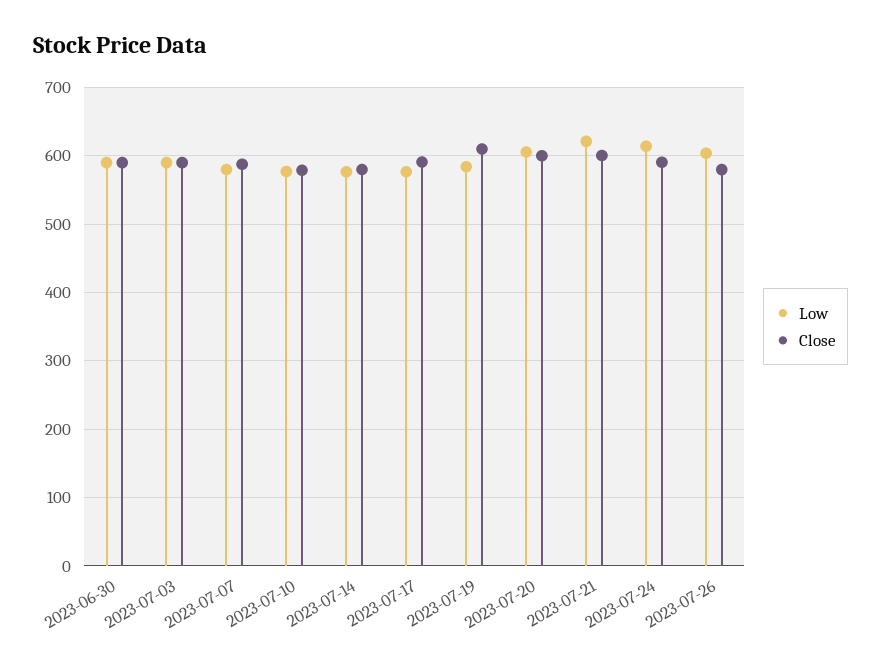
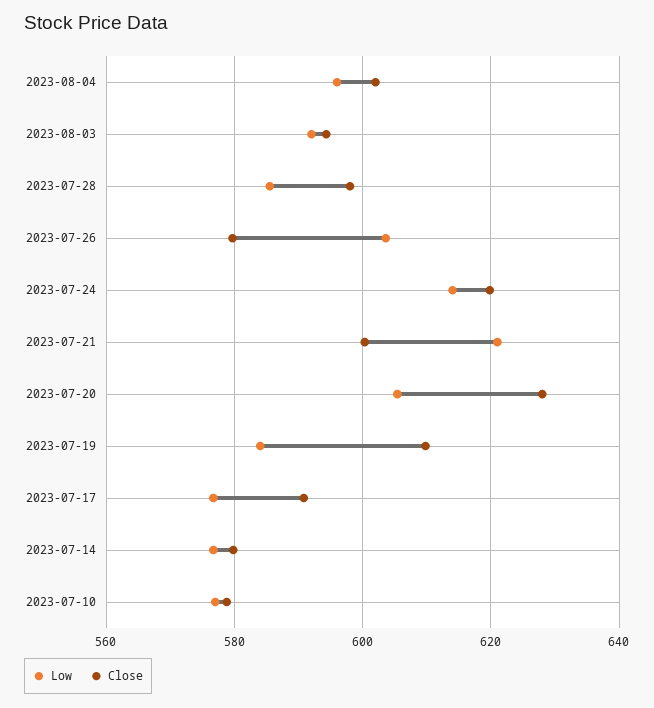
Low, 2023-06-30: 590 -> none
Close, 2023-06-30: 590 -> none
Low, 2023-07-03: 590 -> none
Close, 2023-07-03: 590 -> none
Low, 2023-07-07: 580 -> none
Close, 2023-07-07: 590 -> none
Close, 2023-07-20: 600 -> 628
Close, 2023-07-24: 590 -> 620
Low, 2023-08-04: none -> 596
Close, 2023-08-04: none -> 602
Low, 2023-08-03: none -> 592
Close, 2023-08-03: none -> 594
Low, 2023-07-28: none -> 586
Close, 2023-07-28: none -> 598

